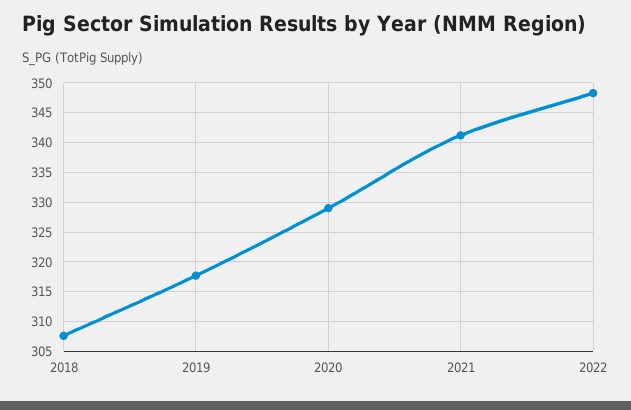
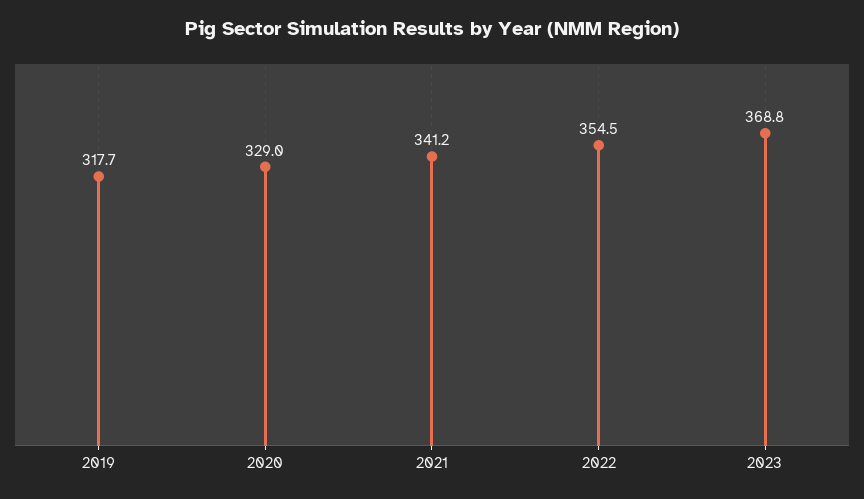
2018: 307.5 -> none
2022: 347.5 -> 354.5
2023: none -> 368.8

